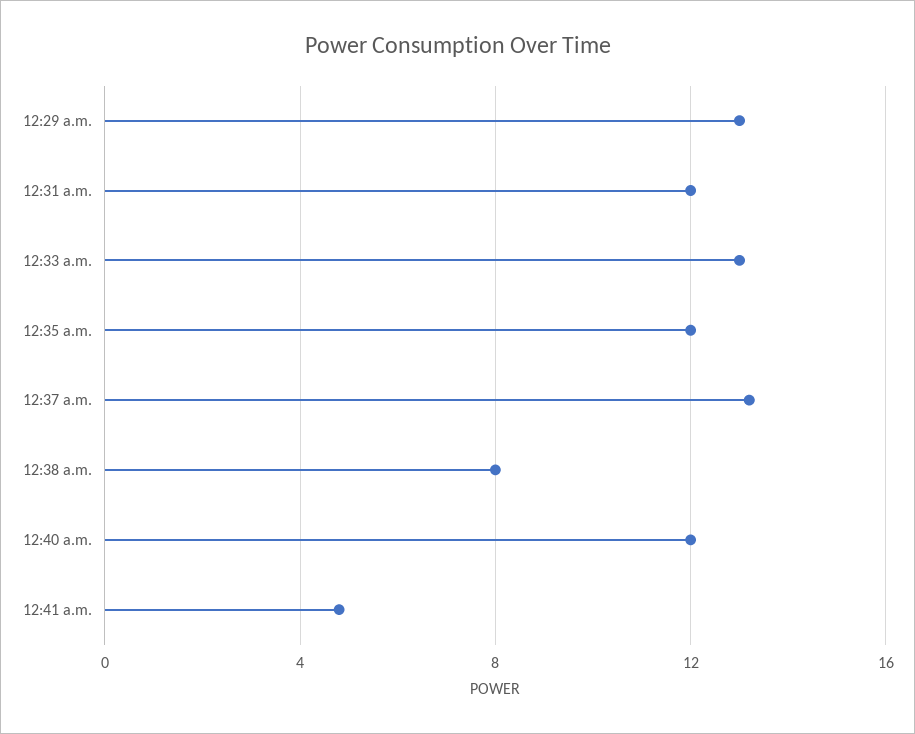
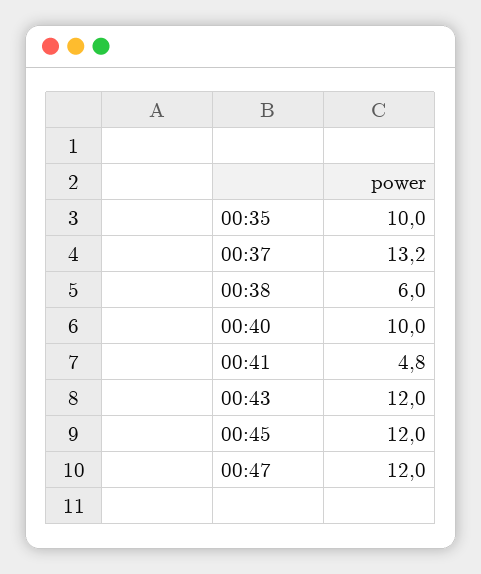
12:29 a.m.: 13 -> none
12:31 a.m.: 12 -> none
12:33 a.m.: 13 -> none
12:35 a.m.: 12 -> 10
12:38 a.m.: 8 -> 6
12:40 a.m.: 12 -> 10
00:43: none -> 12
00:45: none -> 12
00:47: none -> 12

